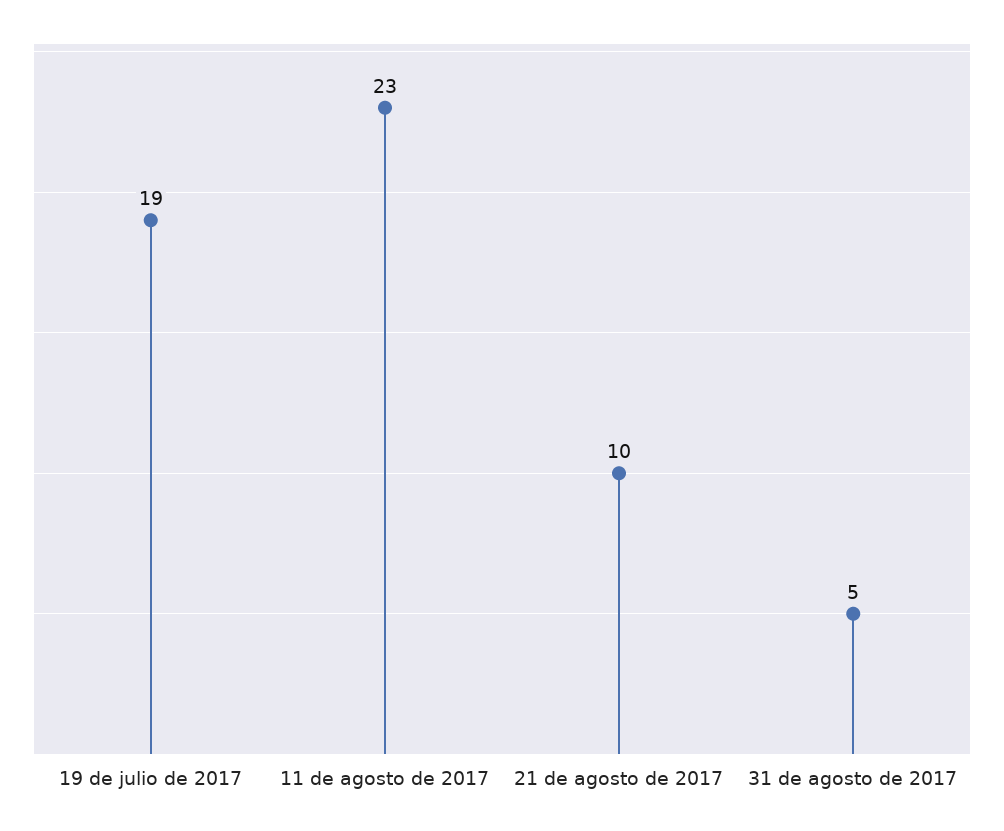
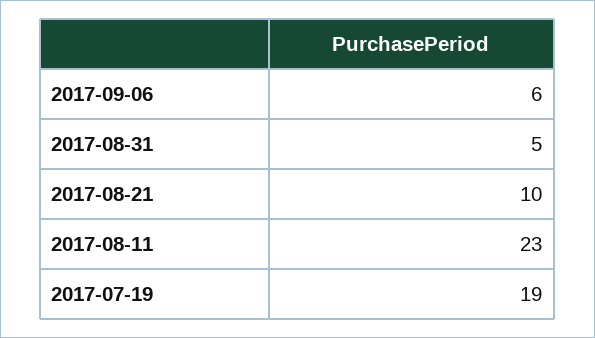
2017-09-06: none -> 6

